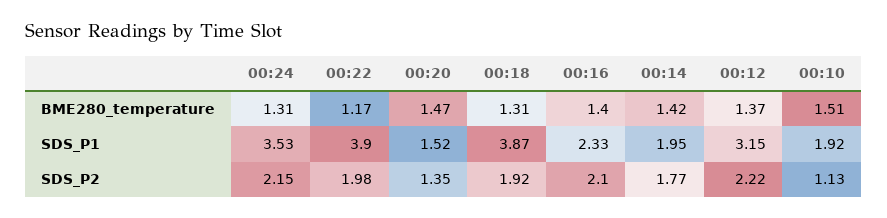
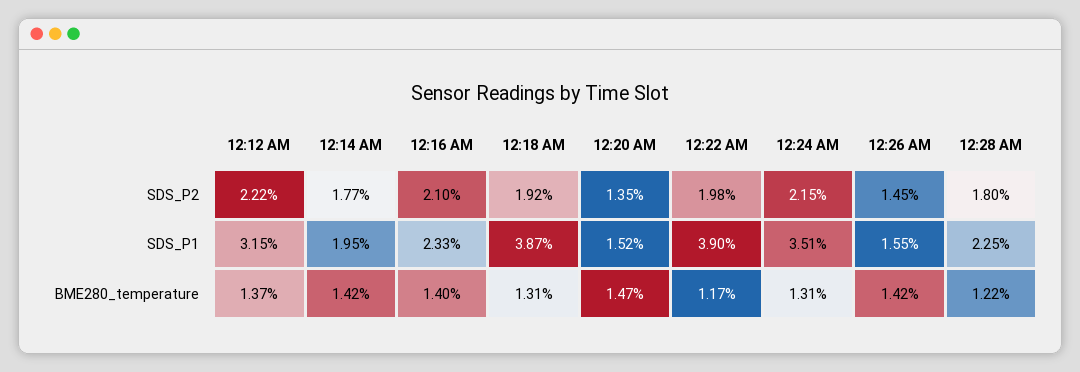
00:10, BME280_temperature: 1.51 -> none
00:24, SDS_P1: 3.53 -> 3.51
00:10, SDS_P1: 1.92 -> none
00:10, SDS_P2: 1.13 -> none
12:26 AM, SDS_P2: none -> 1.45
12:28 AM, SDS_P2: none -> 1.8
12:26 AM, SDS_P1: none -> 1.55
12:28 AM, SDS_P1: none -> 2.25
12:26 AM, BME280_temperature: none -> 1.42
12:28 AM, BME280_temperature: none -> 1.22

